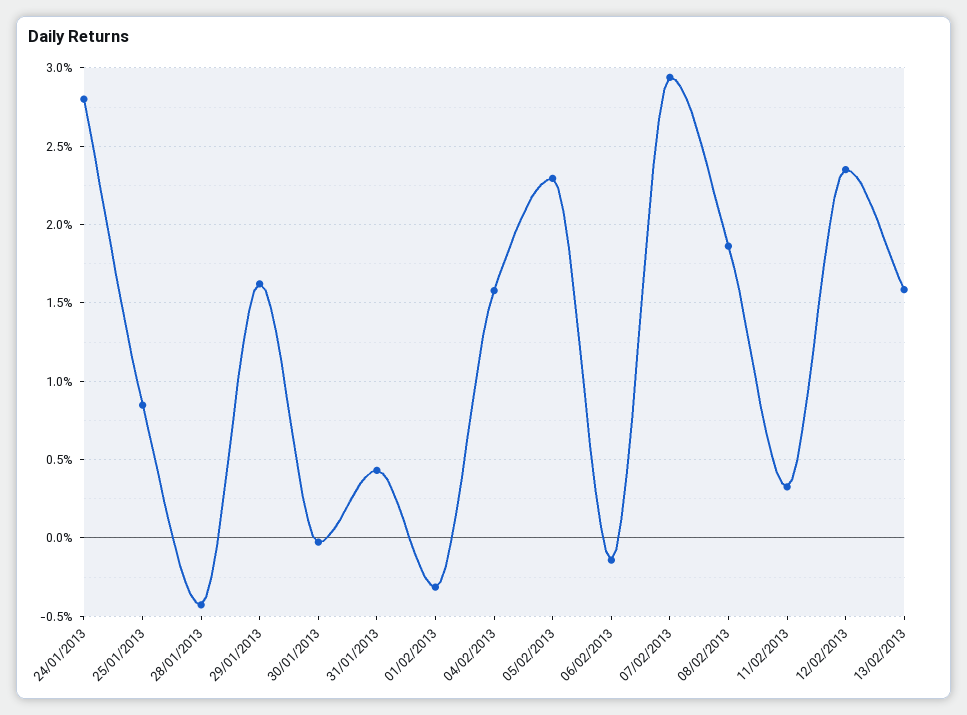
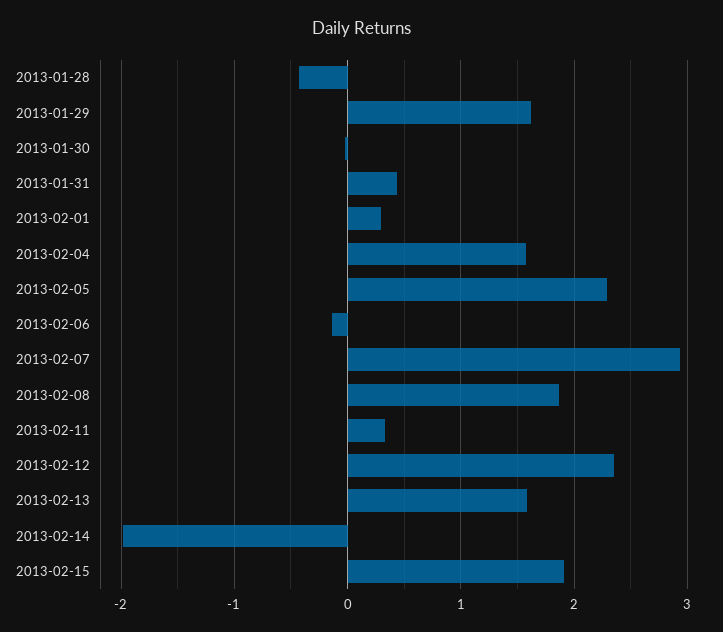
24/01/2013: 2.8 -> none
25/01/2013: 0.85 -> none
01/02/2013: -0.3 -> 0.3
2013-02-14: none -> -2
2013-02-15: none -> 1.9

